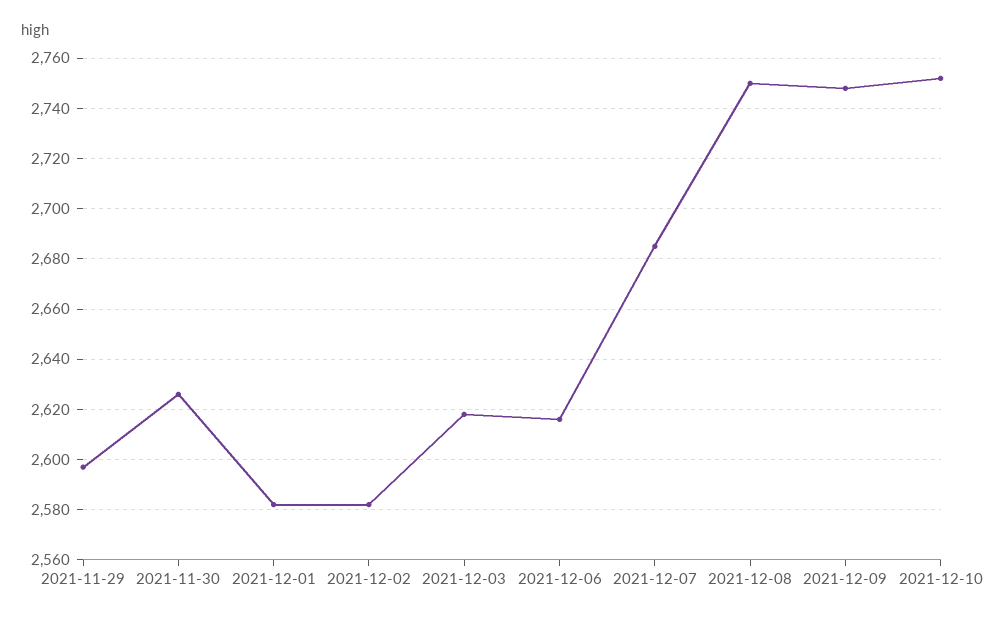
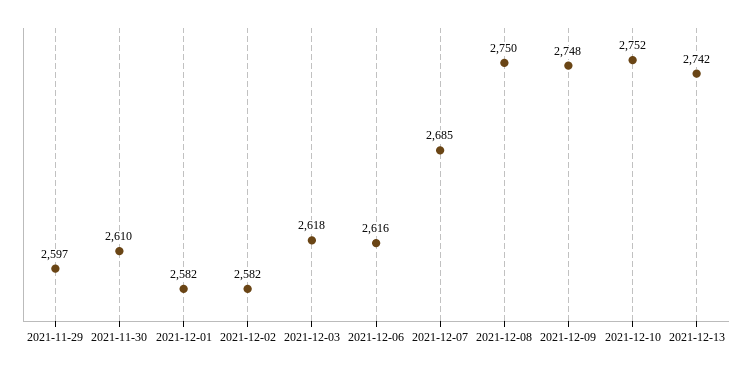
2021-11-30: 2625 -> 2610
2021-12-13: none -> 2742

